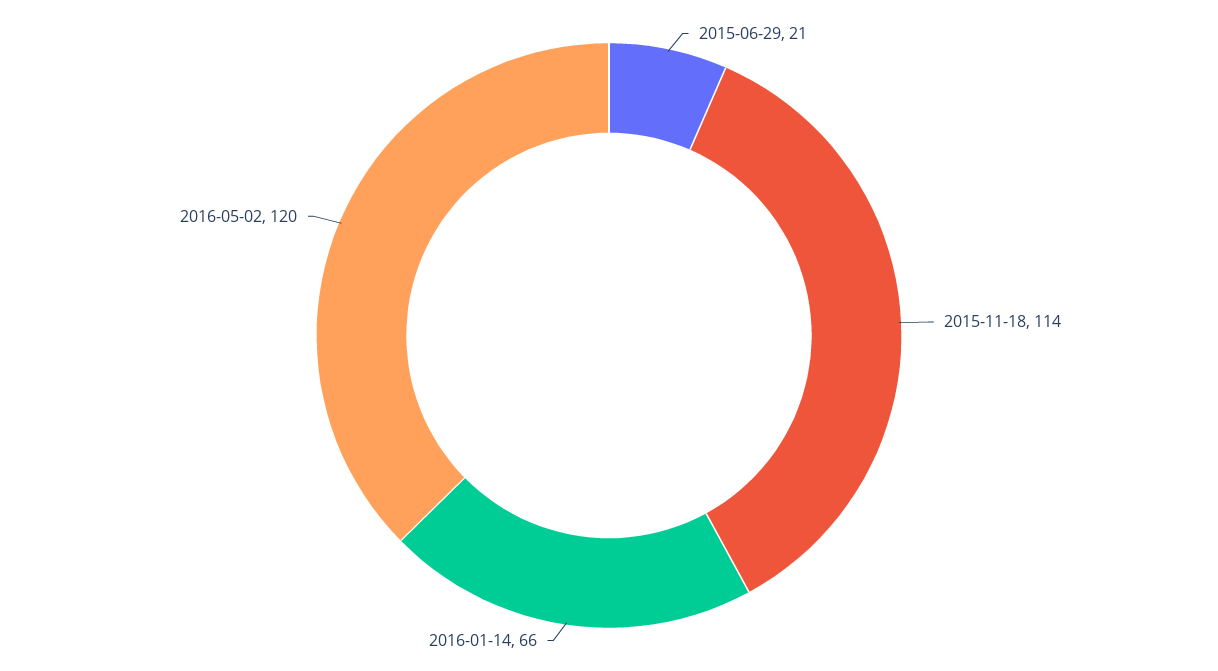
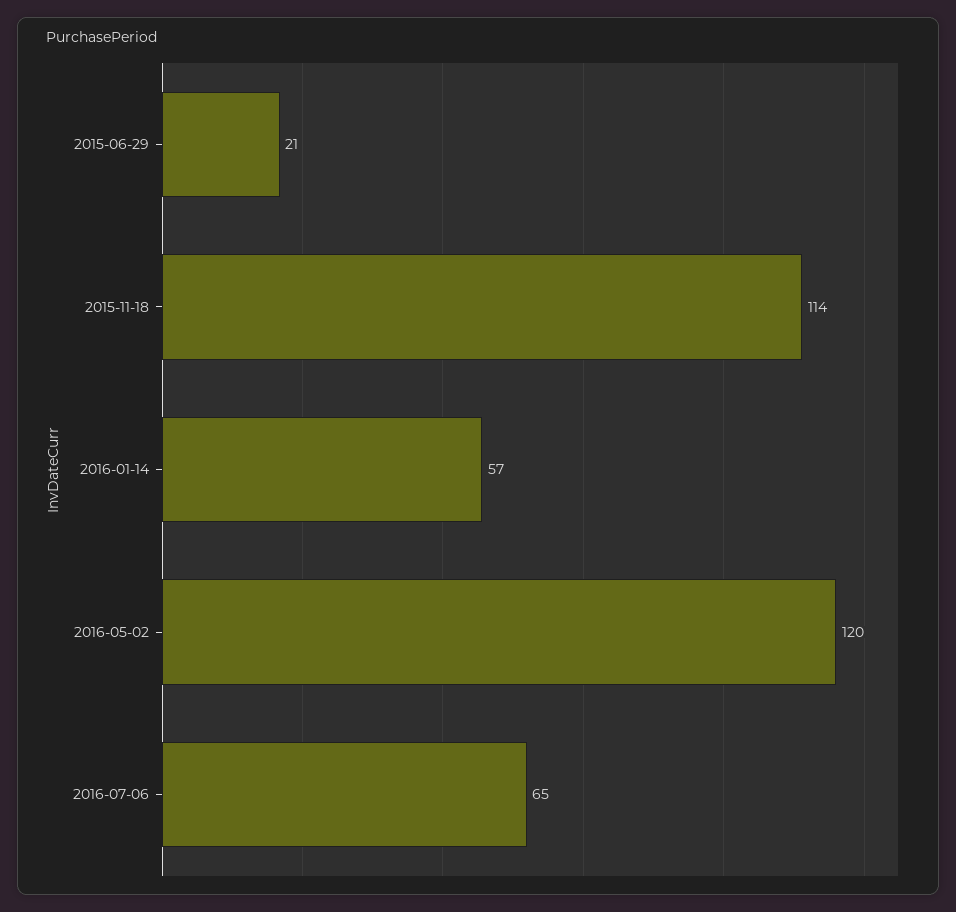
2016-01-14: 66 -> 57
2016-07-06: none -> 65

